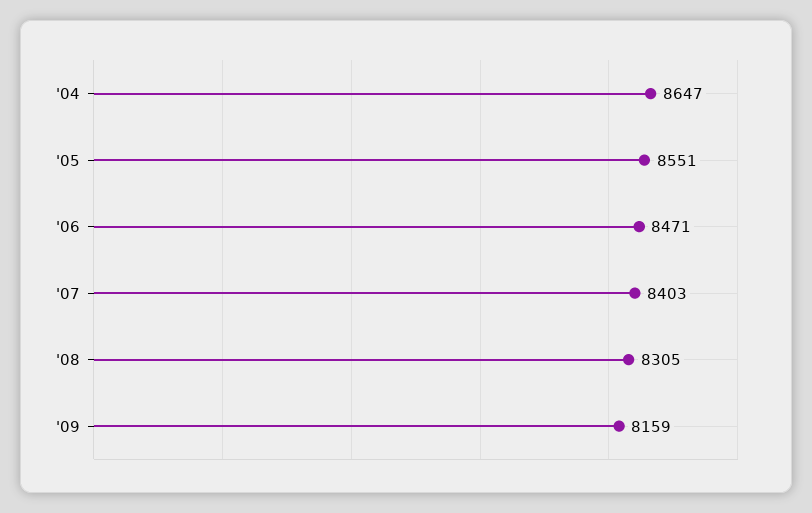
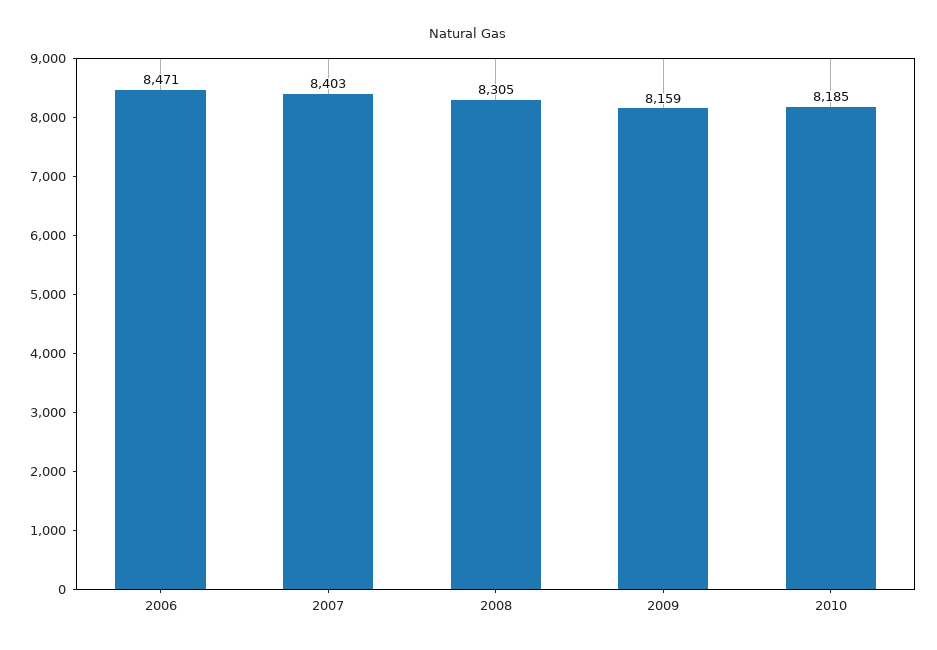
'04: 8647 -> none
'05: 8551 -> none
2010: none -> 8185

